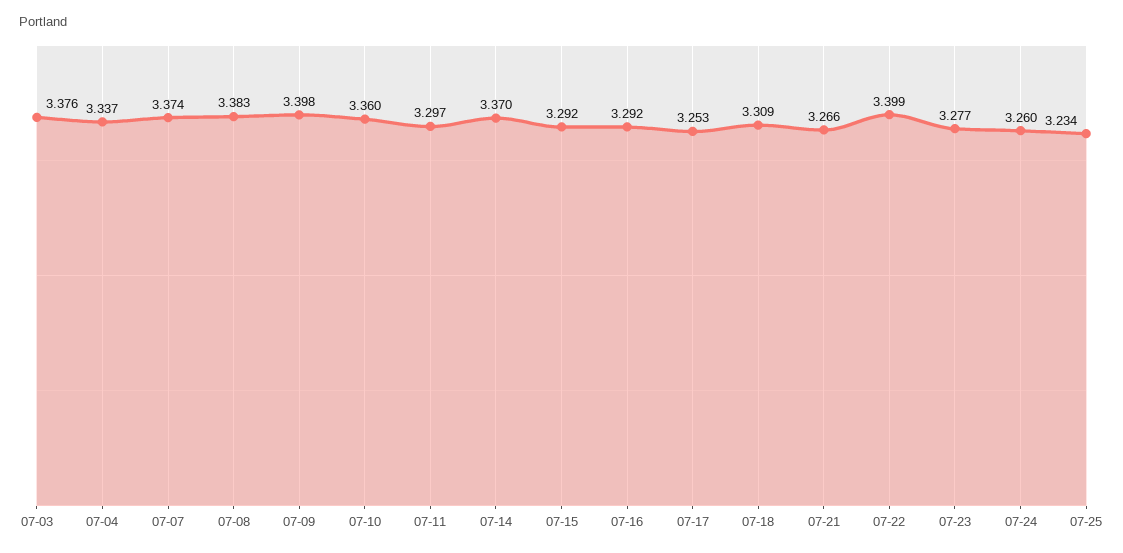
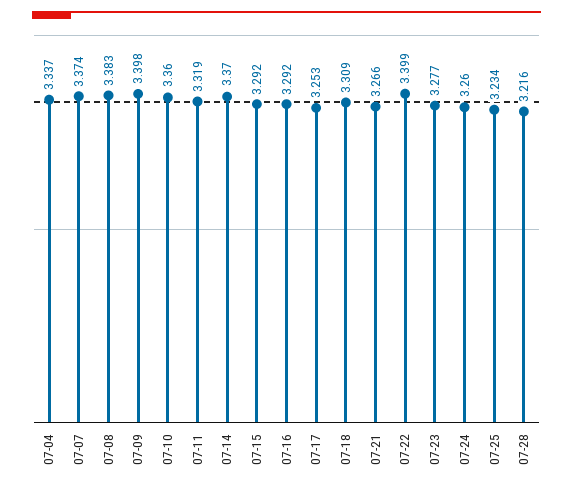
07-03: 3.376 -> none
07-11: 3.297 -> 3.319
07-28: none -> 3.216

